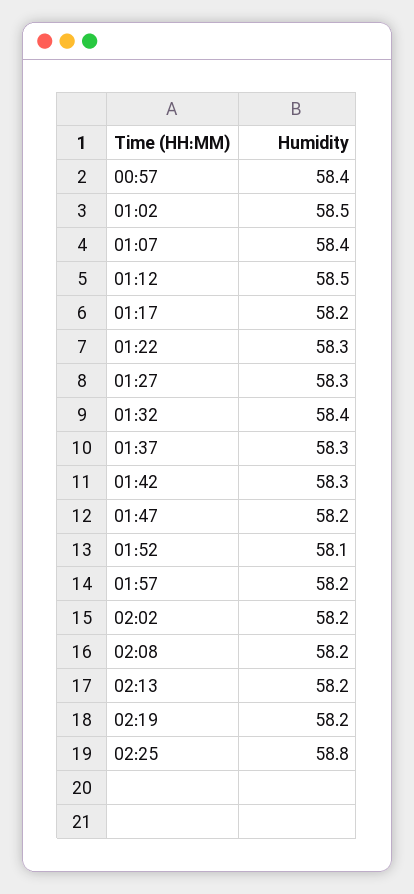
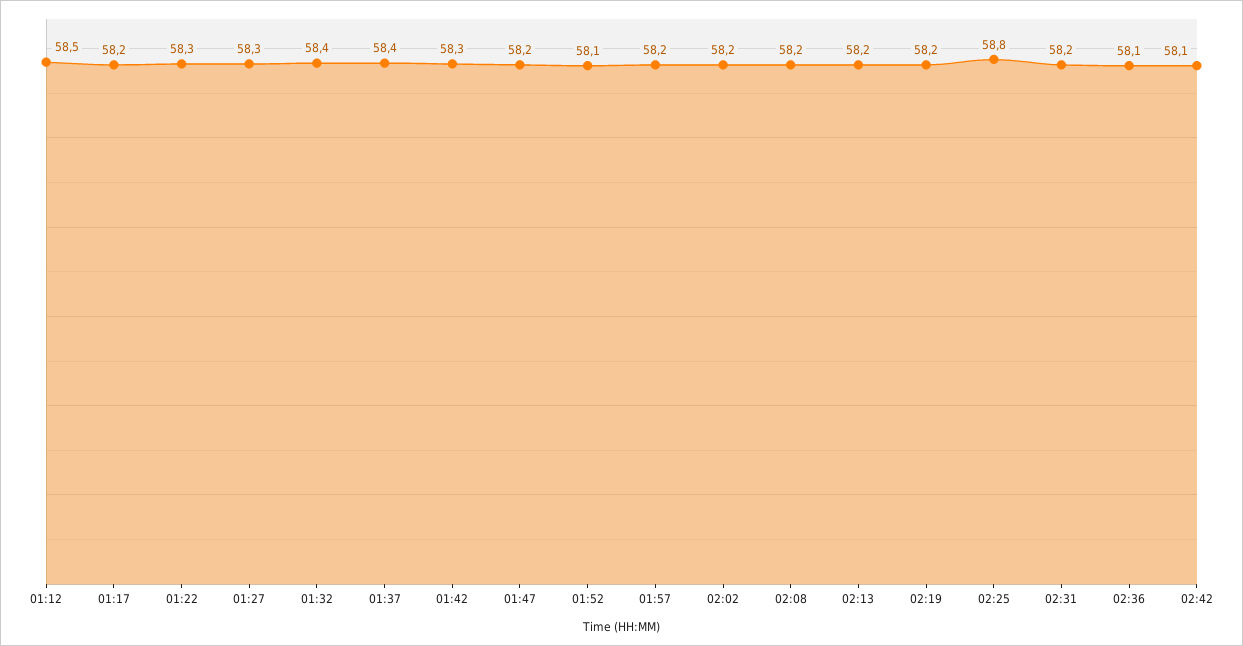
00:57: 58.4 -> none
01:02: 58.5 -> none
01:07: 58.4 -> none
01:37: 58.3 -> 58.4
02:31: none -> 58.2
02:36: none -> 58.1
02:42: none -> 58.1

